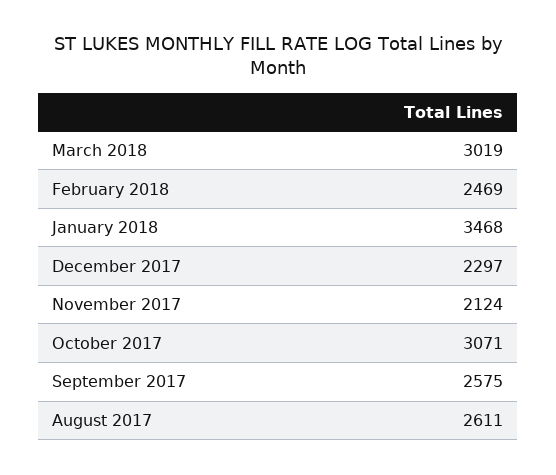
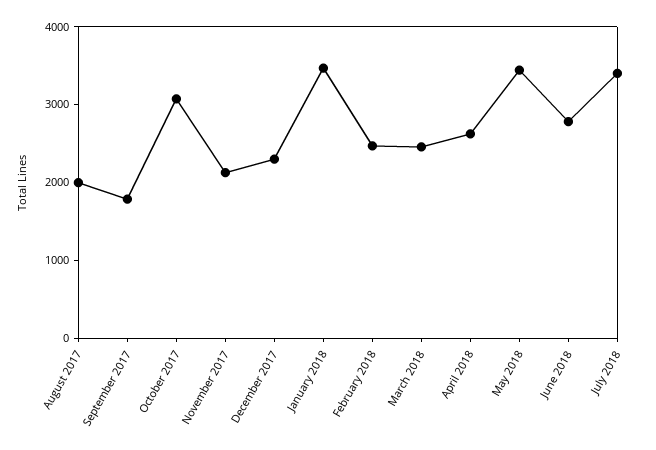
March 2018: 3019 -> 2400
September 2017: 2575 -> 1800
August 2017: 2611 -> 2000
April 2018: none -> 2600
May 2018: none -> 3400
June 2018: none -> 2800
July 2018: none -> 3400

